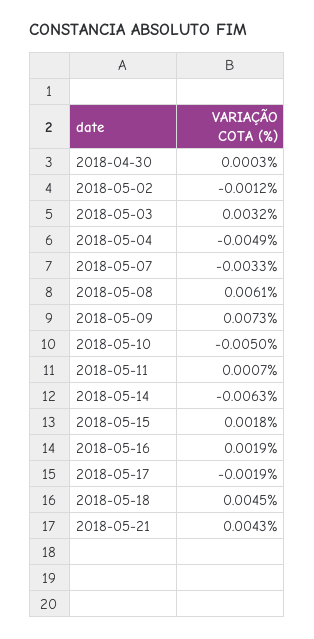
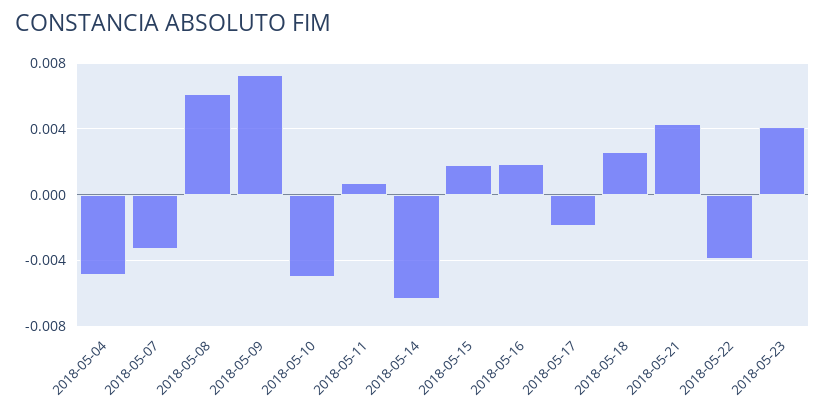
2018-04-30: 0.0003 -> none
2018-05-02: -0.0012 -> none
2018-05-03: 0.0032 -> none
2018-05-18: 0.0045 -> 0.0025
2018-05-22: none -> -0.004
2018-05-23: none -> 0.004

